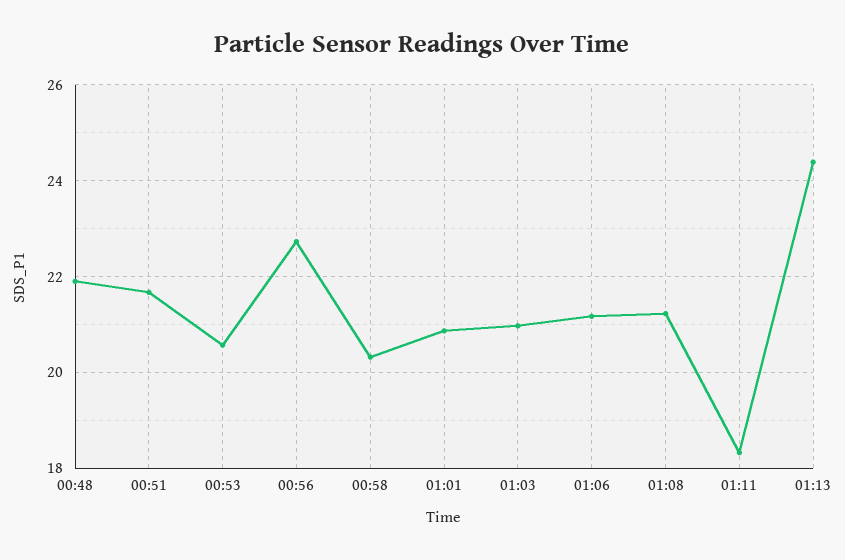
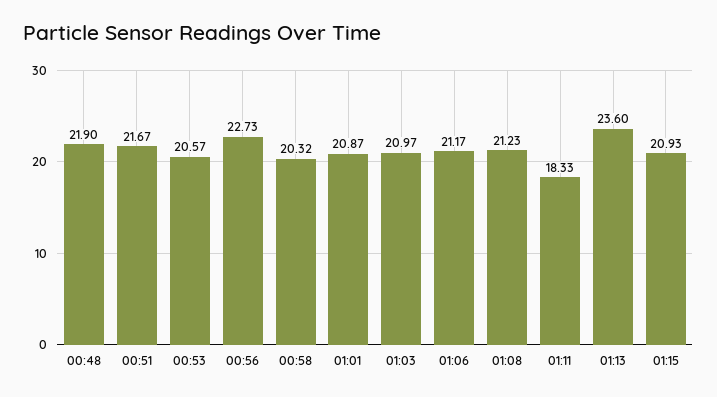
01:13: 24.4 -> 23.6
01:15: none -> 20.93

